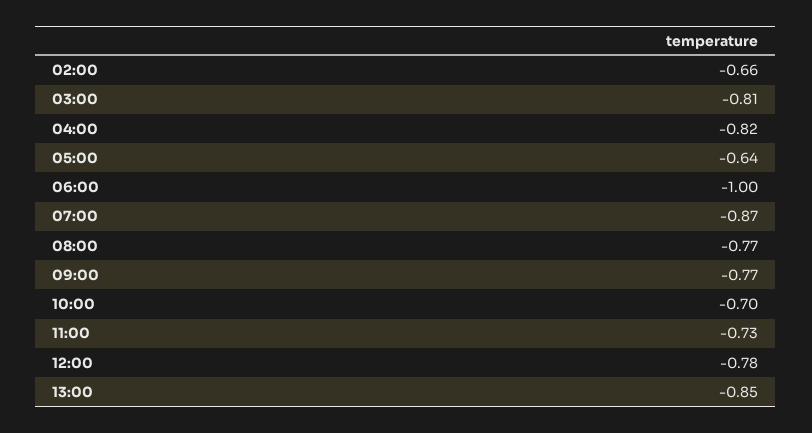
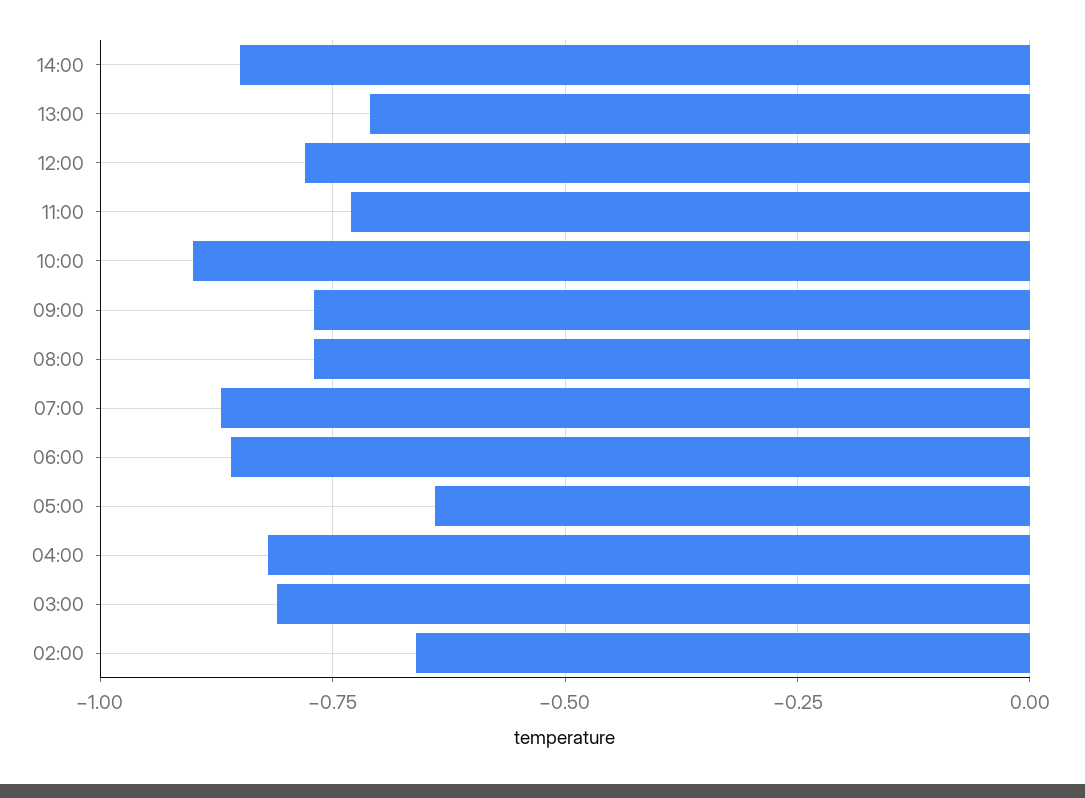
06:00: -1 -> -0.85
10:00: -0.7 -> -0.9
13:00: -0.85 -> -0.7
14:00: none -> -0.85

